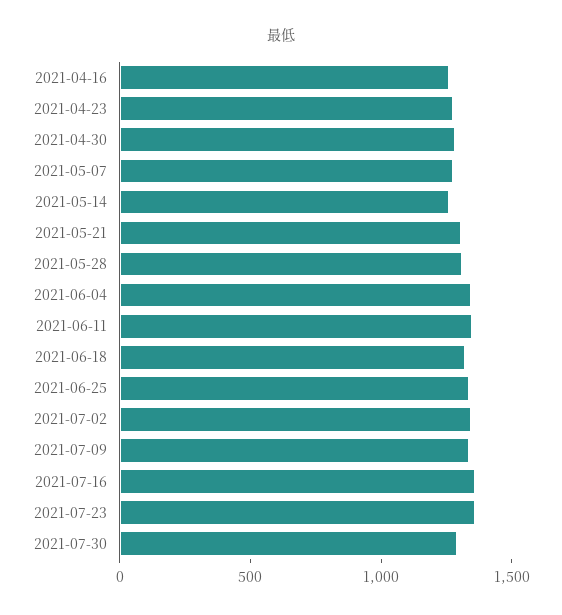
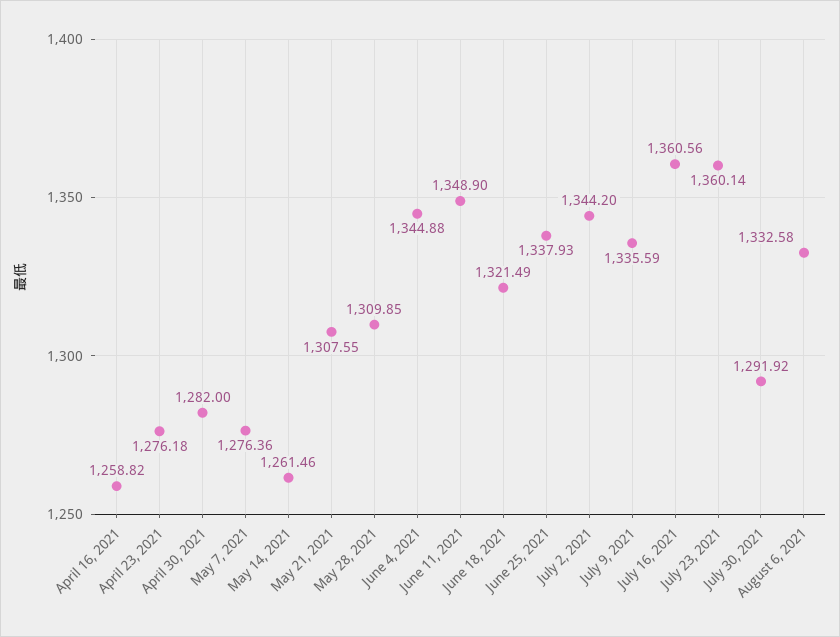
August 6, 2021: none -> 1332.58

